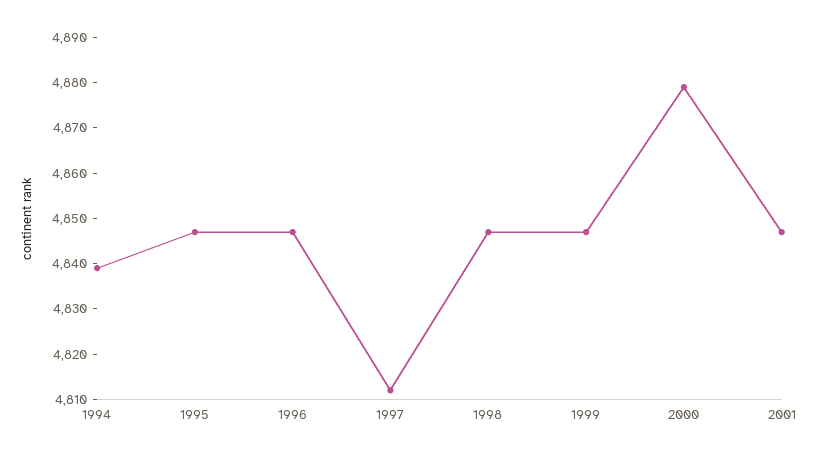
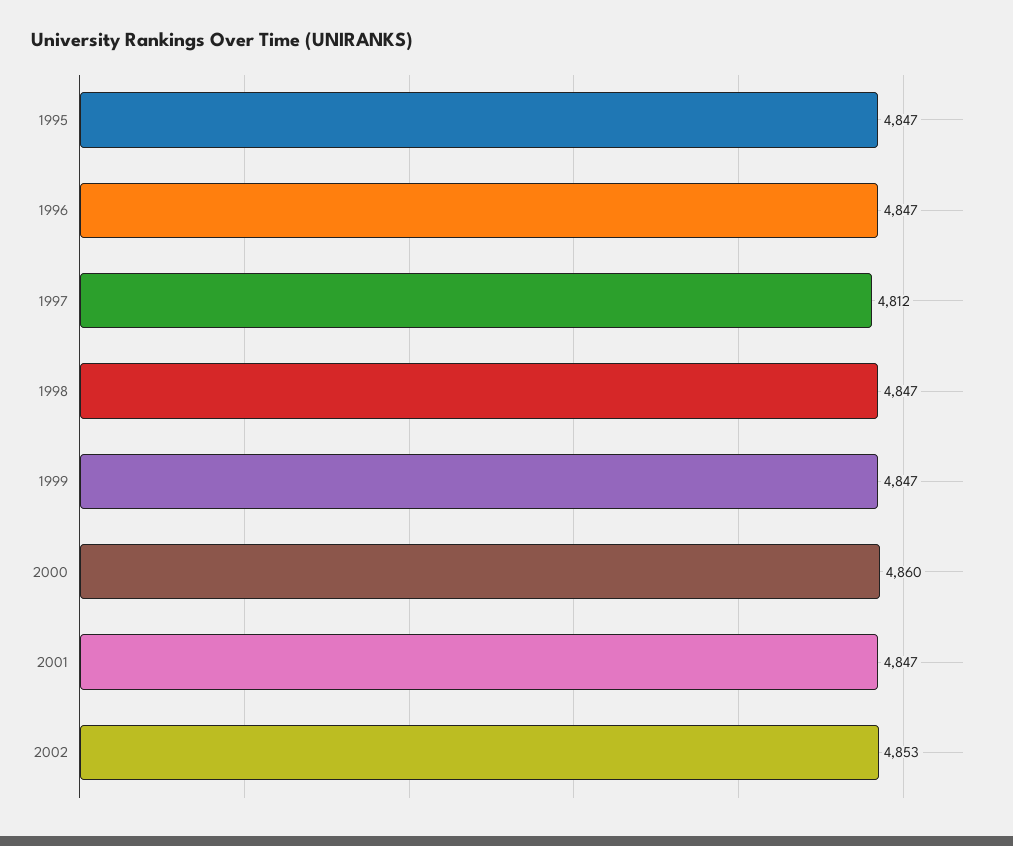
1994: 4840 -> none
2000: 4880 -> 4860
2002: none -> 4853

